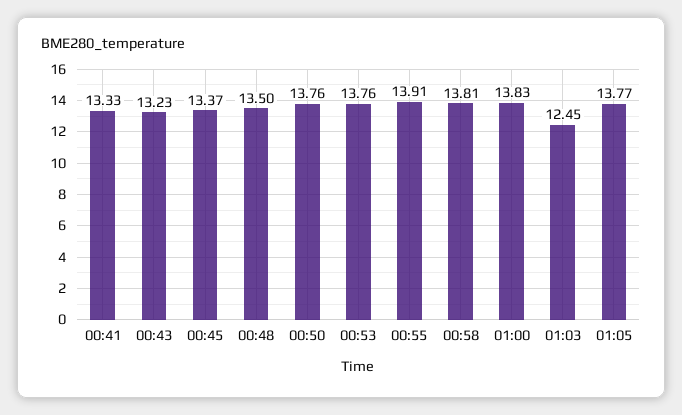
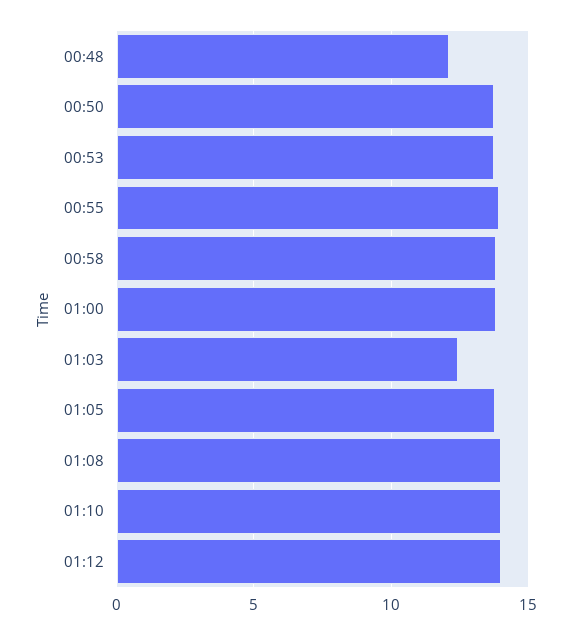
00:41: 13.33 -> none
00:43: 13.23 -> none
00:45: 13.37 -> none
00:48: 13.5 -> 12
01:08: none -> 14
01:10: none -> 14
01:12: none -> 14

